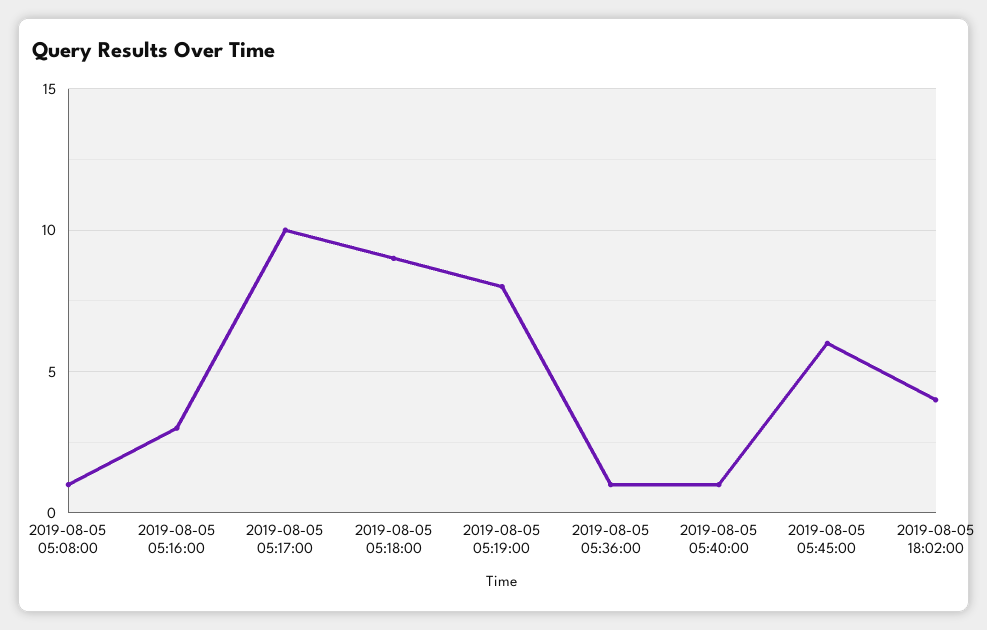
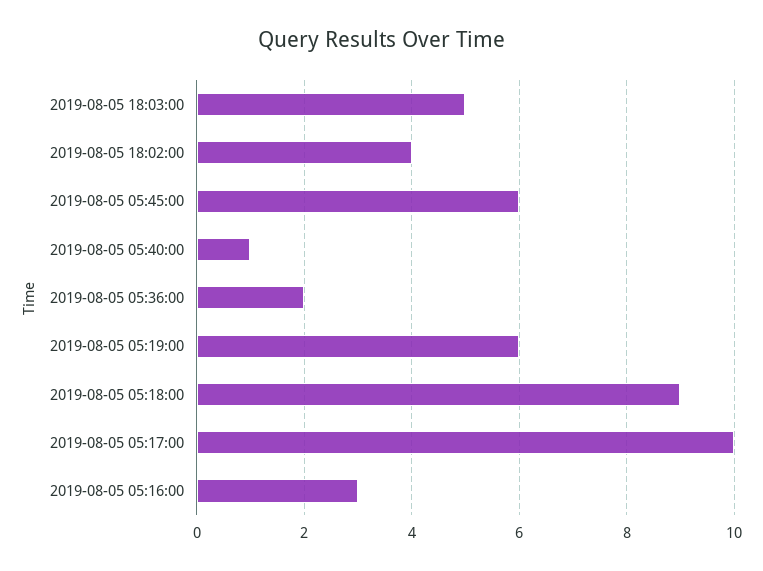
2019-08-05 05:08:00: 1 -> none
2019-08-05 05:19:00: 8 -> 6
2019-08-05 05:36:00: 1 -> 2
2019-08-05 18:03:00: none -> 5

